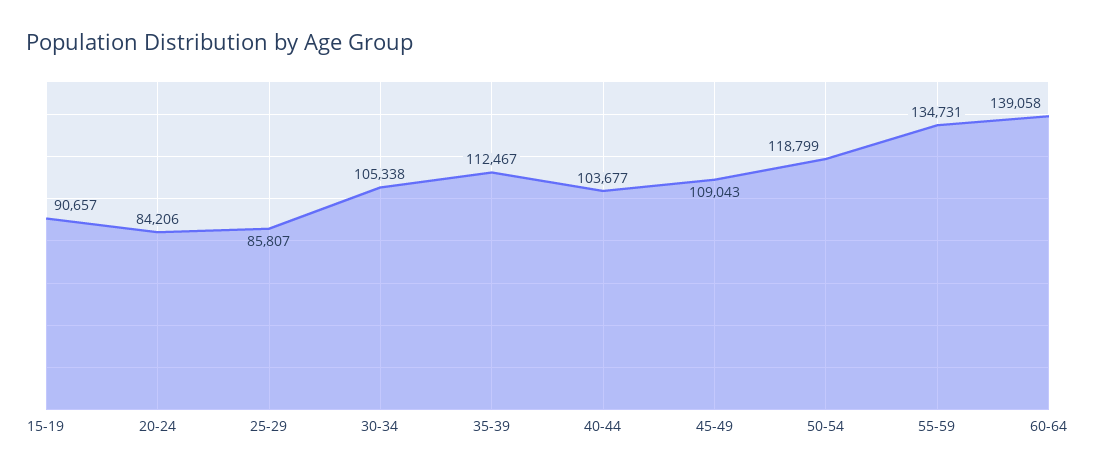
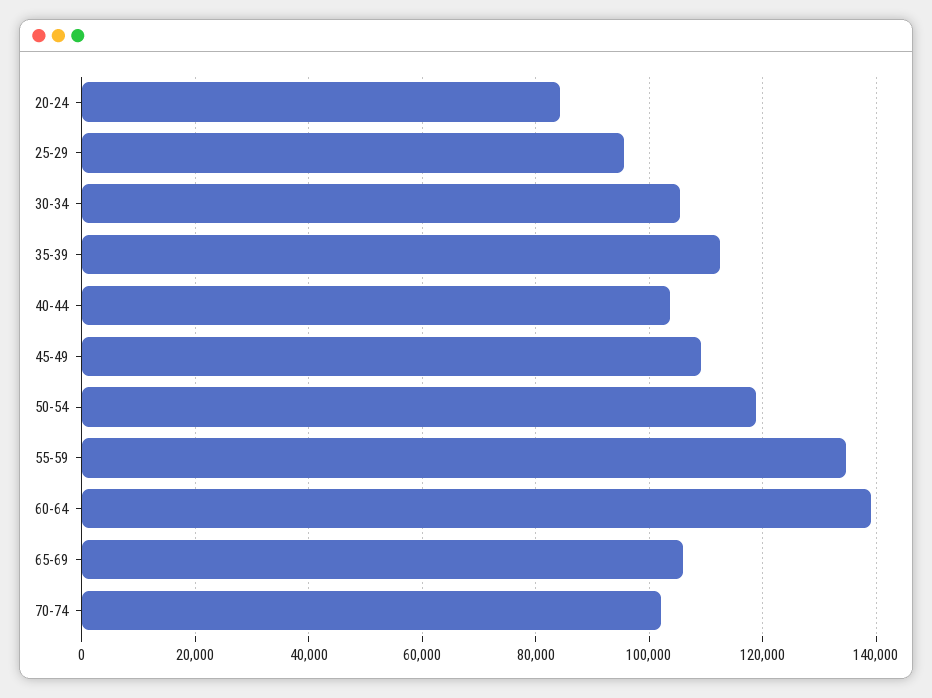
15-19: 90657 -> none
25-29: 85807 -> 96000
65-69: none -> 106000
70-74: none -> 102000

